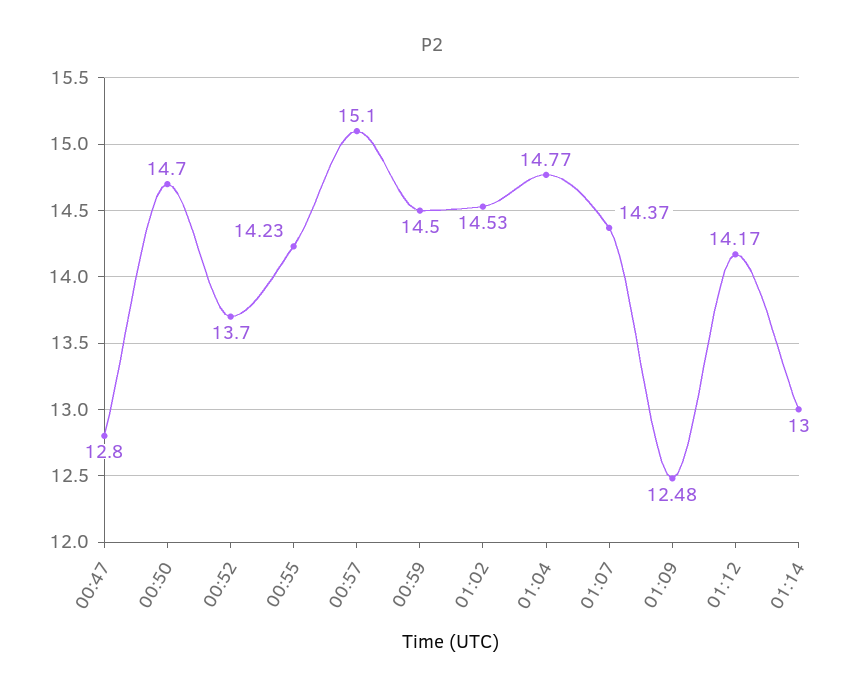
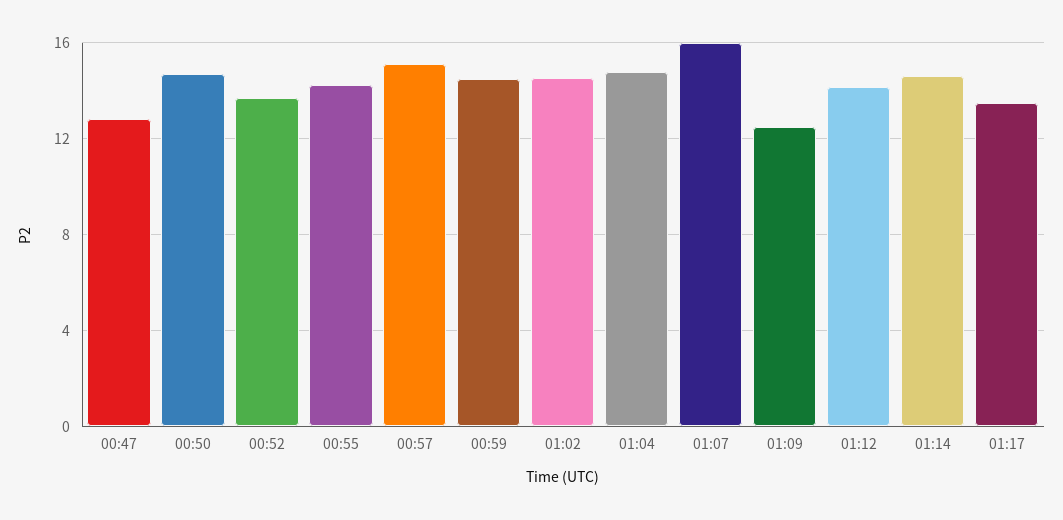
01:07: 14.37 -> 16
01:14: 13 -> 14.5
01:17: none -> 13.5

